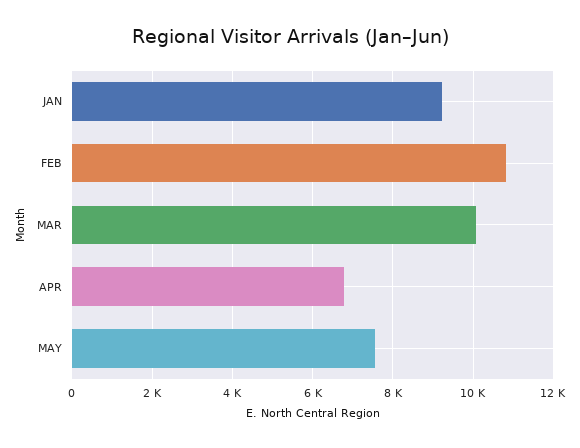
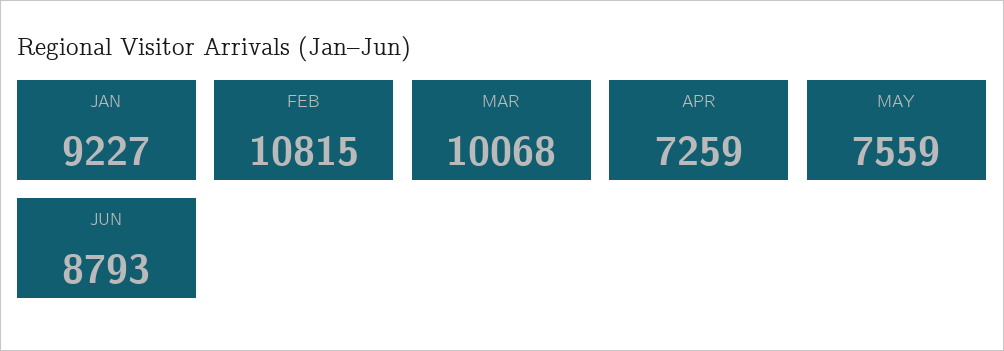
APR: 6800 -> 7259
JUN: none -> 8793

